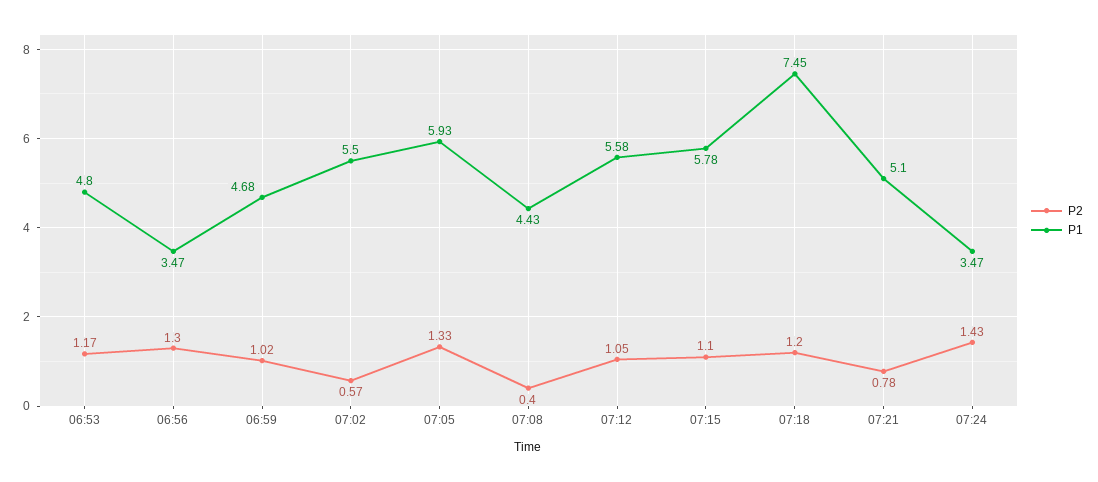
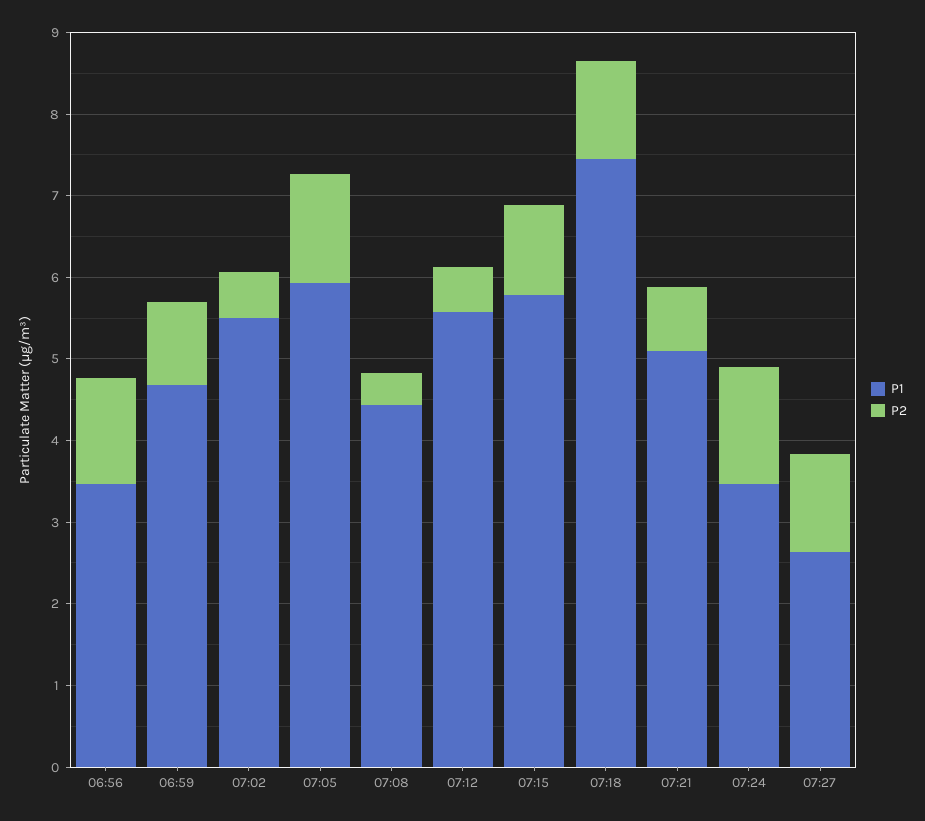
P2, 06:53: 1.17 -> none
P1, 06:53: 4.8 -> none
P2, 07:12: 1.05 -> 0.6
P1, 07:27: none -> 2.6
P2, 07:27: none -> 1.2

